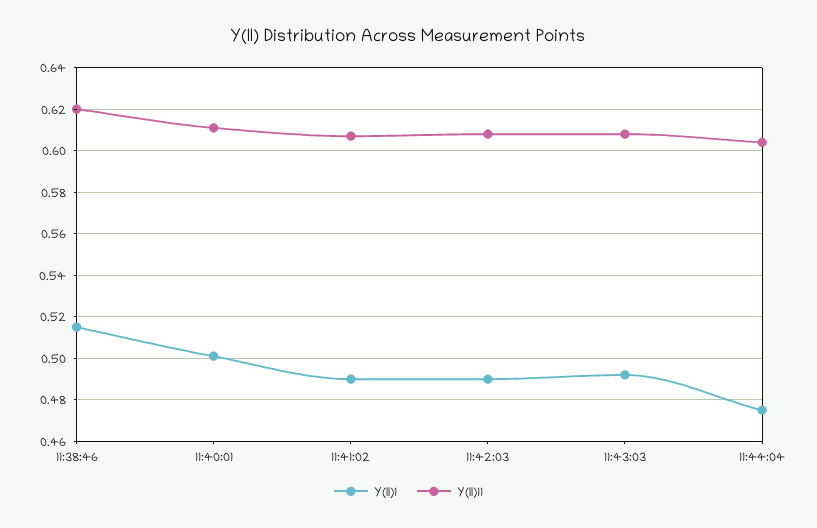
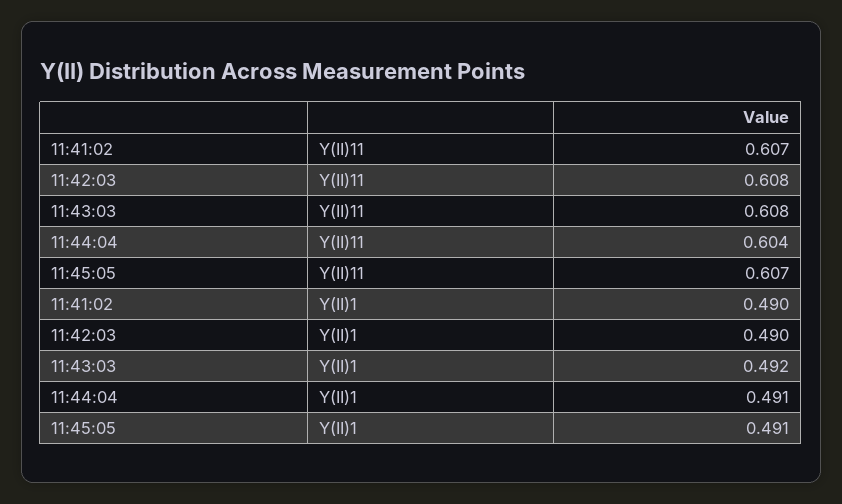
Y(II)1, 11:38:46: 0.515 -> none
Y(II)11, 11:38:46: 0.62 -> none
Y(II)1, 11:40:01: 0.5 -> none
Y(II)11, 11:40:01: 0.61 -> none
Y(II)1, 11:44:04: 0.475 -> 0.491
Y(II)11, 11:45:05: none -> 0.607
Y(II)1, 11:45:05: none -> 0.491

